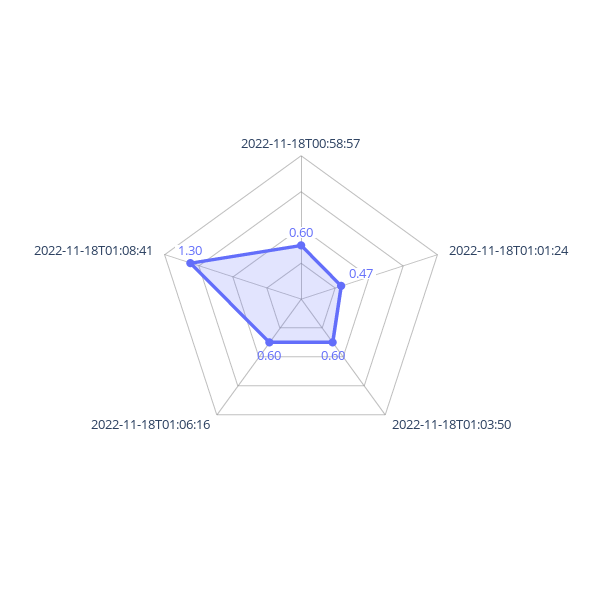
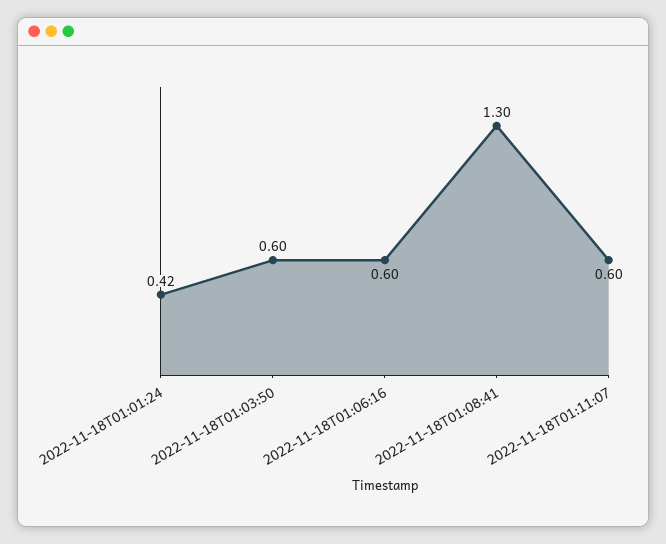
2022-11-18T00:58:57: 0.6 -> none
2022-11-18T01:01:24: 0.47 -> 0.42
2022-11-18T01:11:07: none -> 0.6

